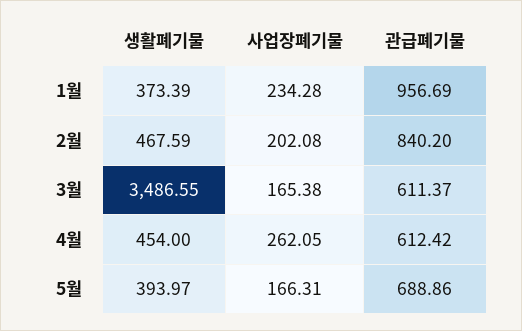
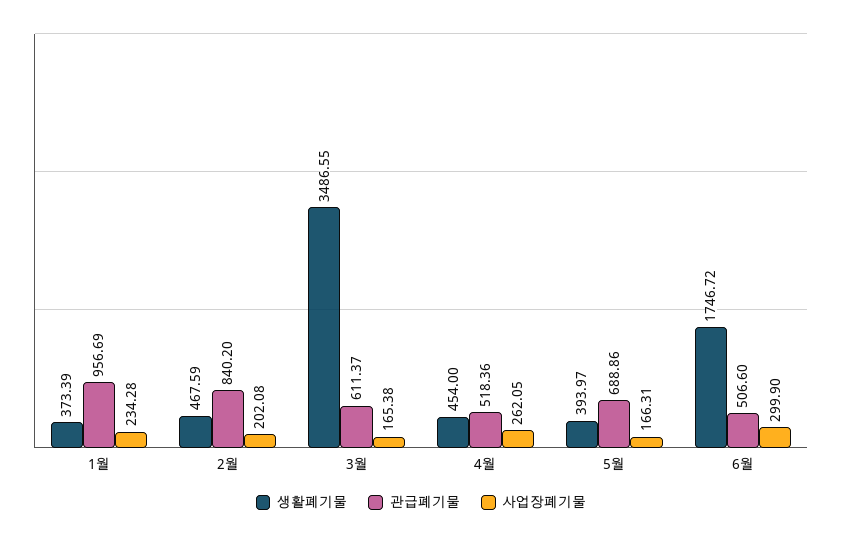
관급폐기물, 4월: 612.42 -> 518.36
생활폐기물, 6월: none -> 1746.72
관급폐기물, 6월: none -> 506.6
사업장폐기물, 6월: none -> 299.9

